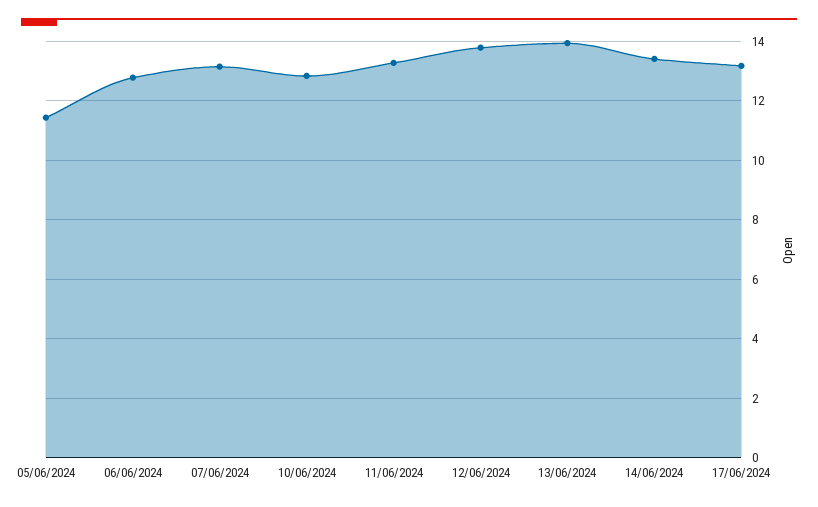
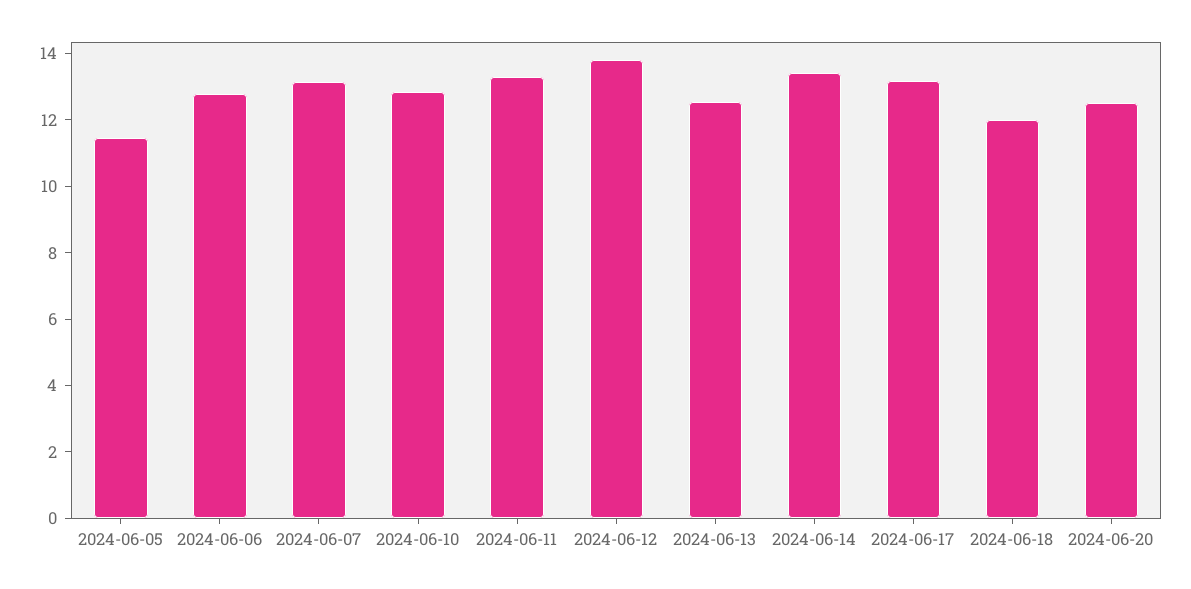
13/06/2024: 14 -> 12.5
2024-06-18: none -> 12
2024-06-20: none -> 12.5

